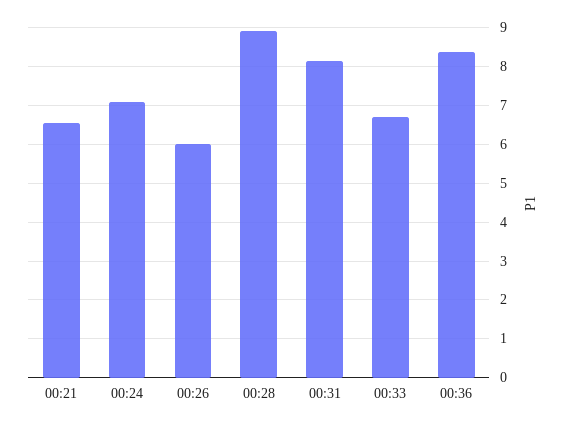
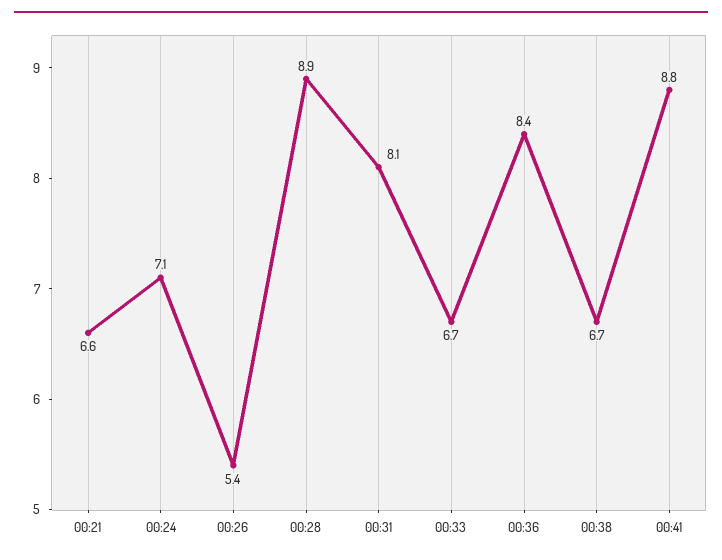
00:26: 6 -> 5.4
00:38: none -> 6.7
00:41: none -> 8.8

